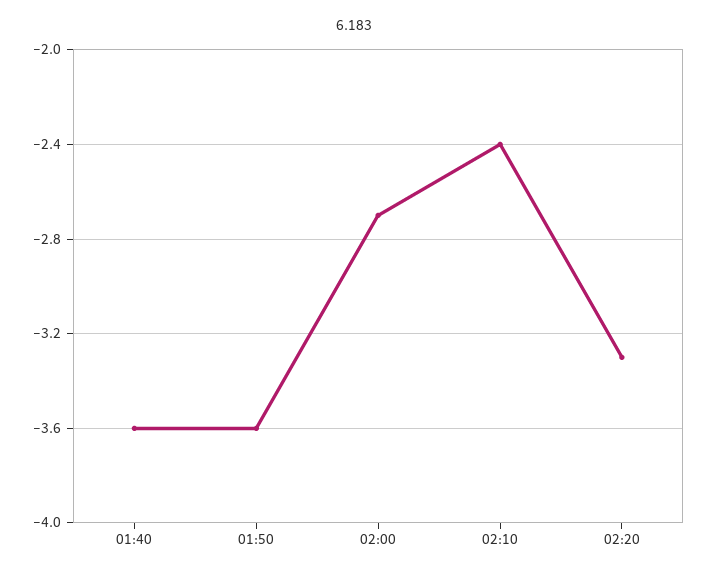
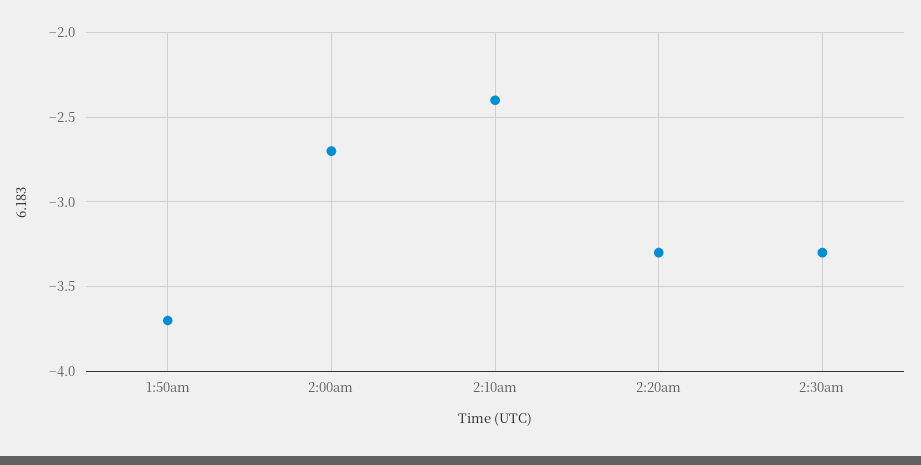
01:40: -3.6 -> none
01:50: -3.6 -> -3.7
2:30am: none -> -3.3

